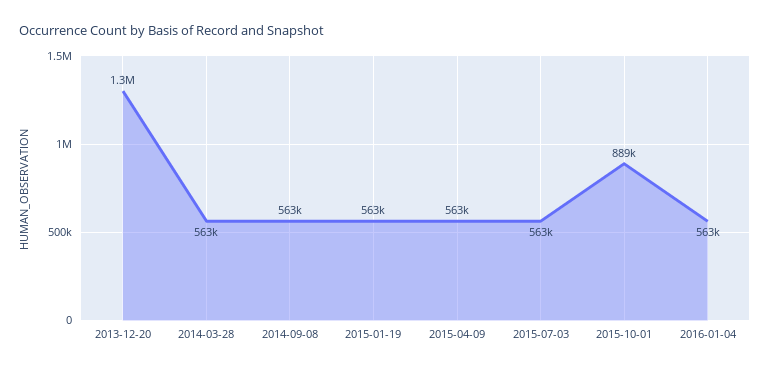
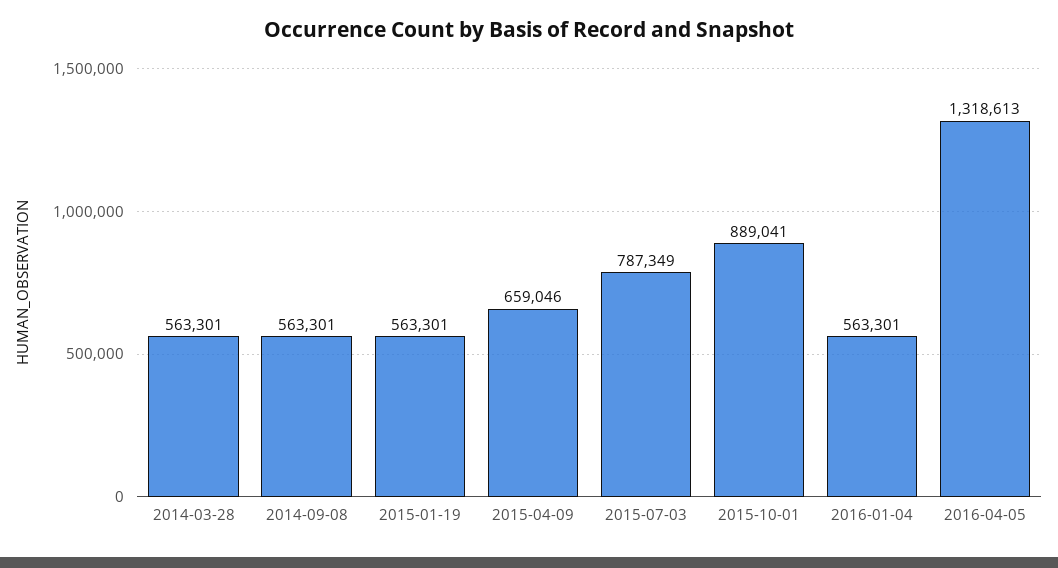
2013-12-20: 1300000 -> none
2015-04-09: 563000 -> 659046
2015-07-03: 563000 -> 787349
2016-04-05: none -> 1318613

